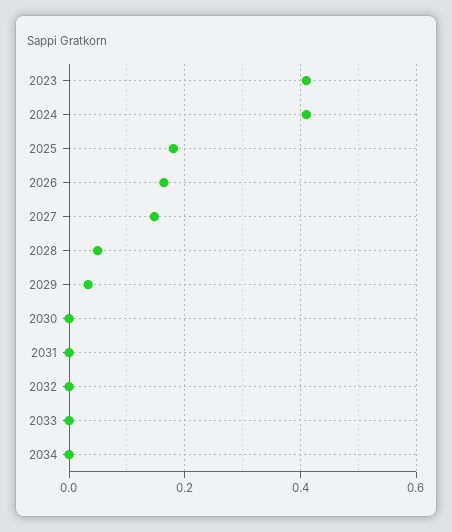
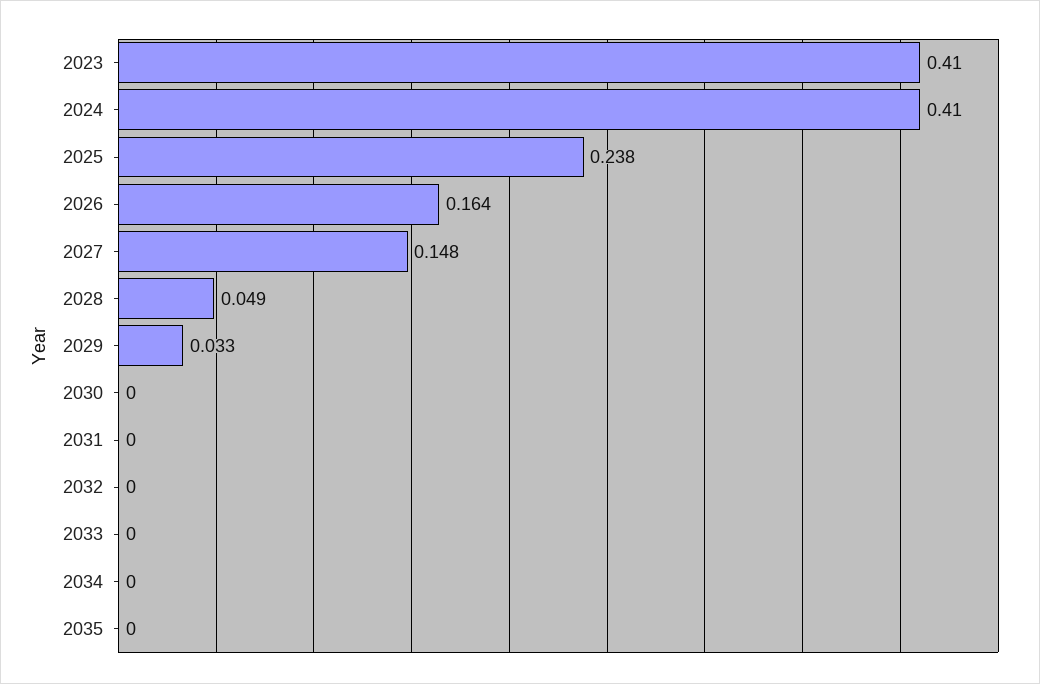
2025: 0.18 -> 0.238
2035: none -> 0

